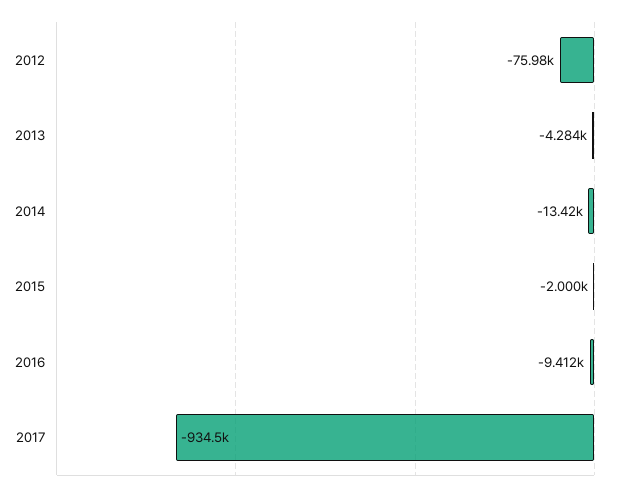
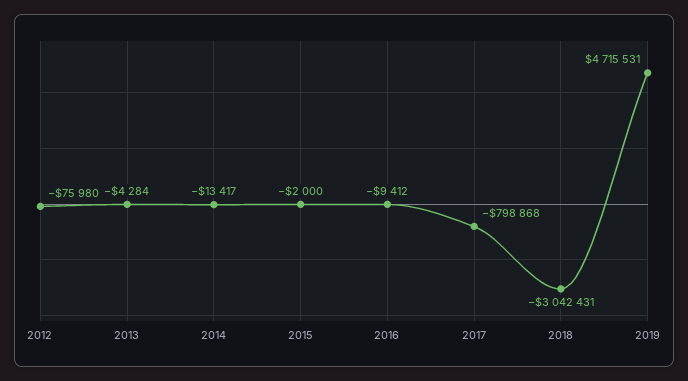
2017: -934500 -> -798868
2018: none -> -3042431
2019: none -> 4715531

